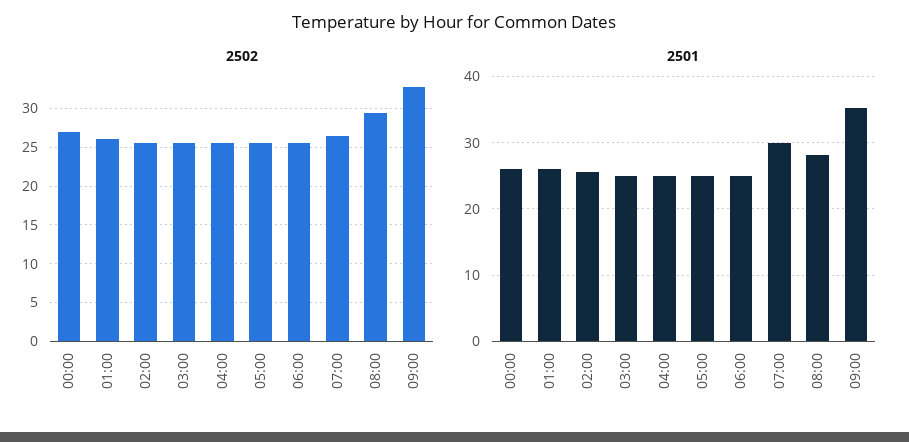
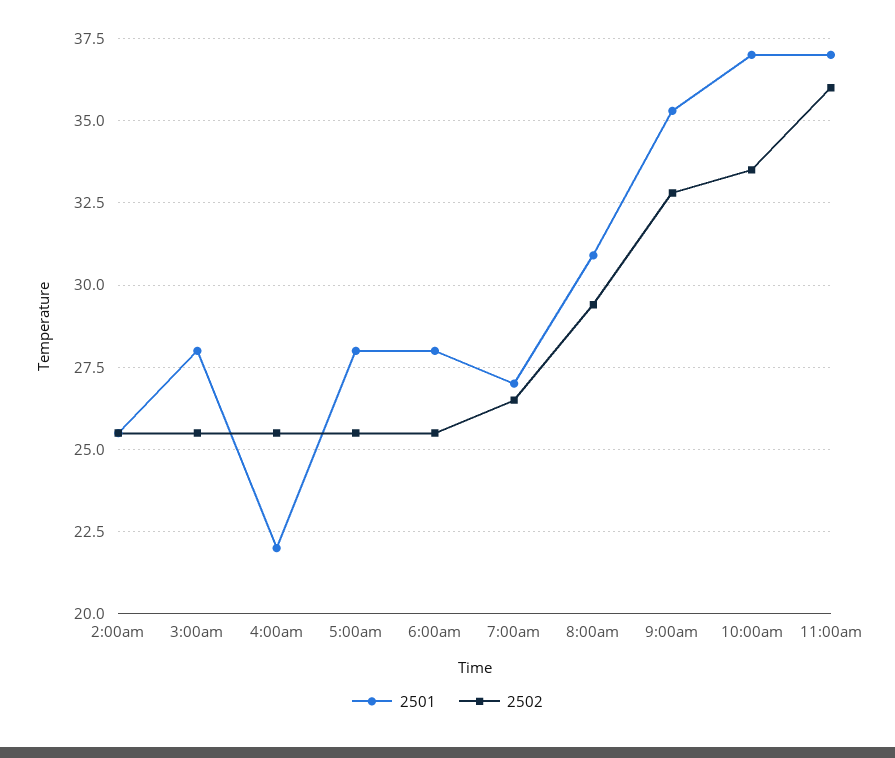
2502, 00:00: 27 -> none
2502, 01:00: 26 -> none
2501, 00:00: 26 -> none
2501, 01:00: 26 -> none
2501, 03:00: 25 -> 28
2501, 04:00: 25 -> 22
2501, 05:00: 25 -> 28
2501, 06:00: 25 -> 28
2501, 07:00: 30 -> 27
2501, 08:00: 28 -> 31
2501, 10:00am: none -> 37
2502, 10:00am: none -> 33.5
2501, 11:00am: none -> 37
2502, 11:00am: none -> 36

